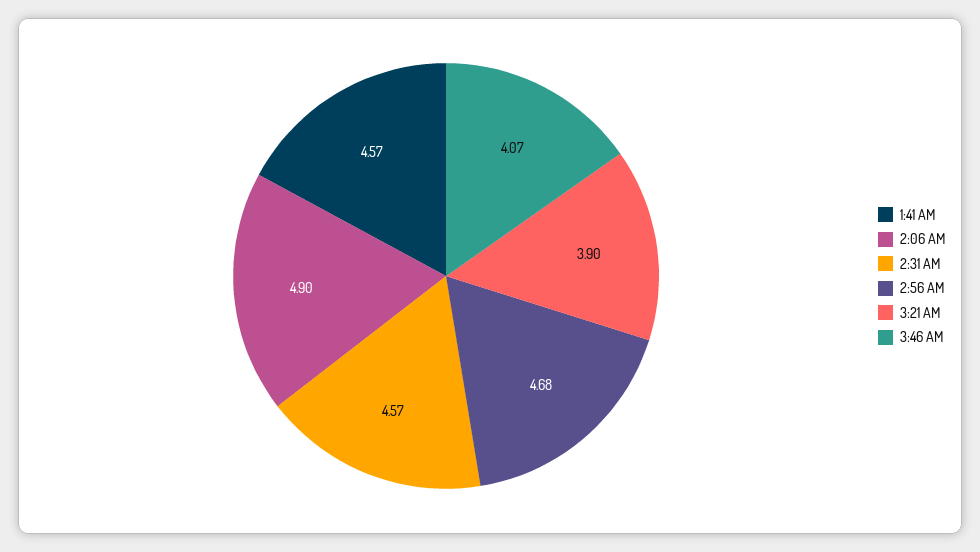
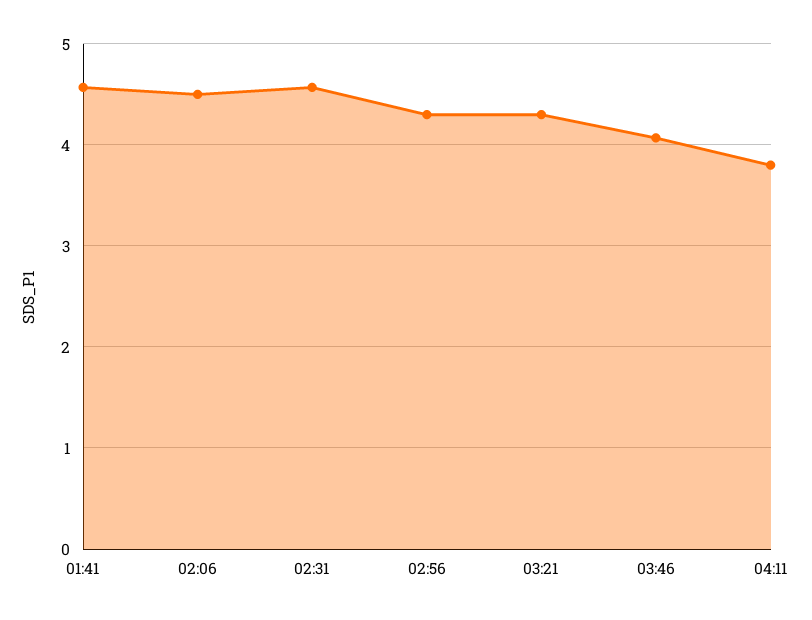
2:06 AM: 4.9 -> 4.5
2:56 AM: 4.68 -> 4.3
3:21 AM: 3.9 -> 4.3
04:11: none -> 3.8

